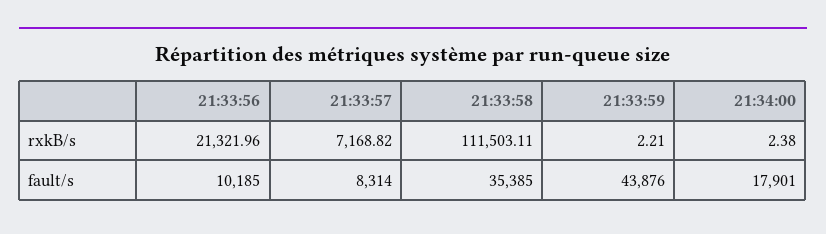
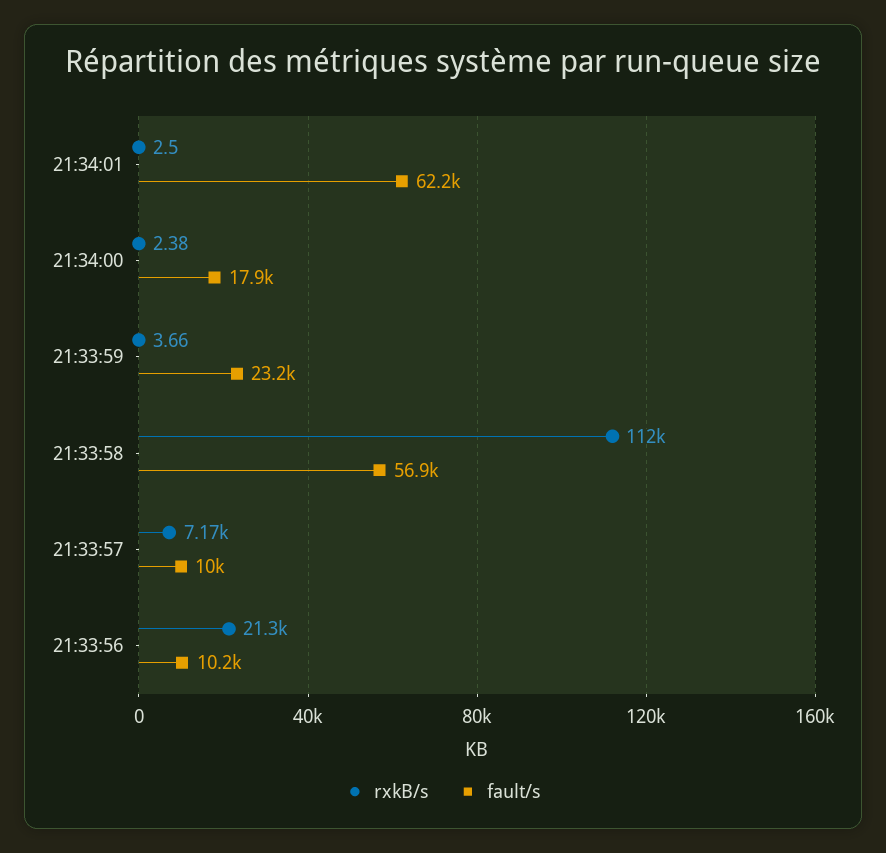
rxkB/s, 21:33:59: 2.21 -> 3.66
fault/s, 21:33:57: 8314 -> 10000
fault/s, 21:33:58: 35385 -> 56900
fault/s, 21:33:59: 43876 -> 23200
rxkB/s, 21:34:01: none -> 2.5
fault/s, 21:34:01: none -> 62200

